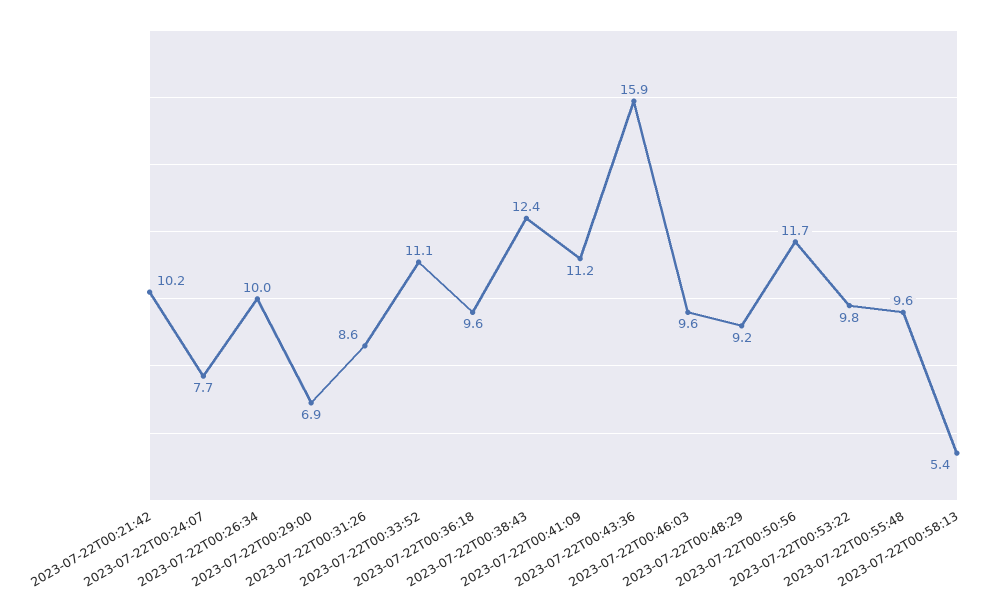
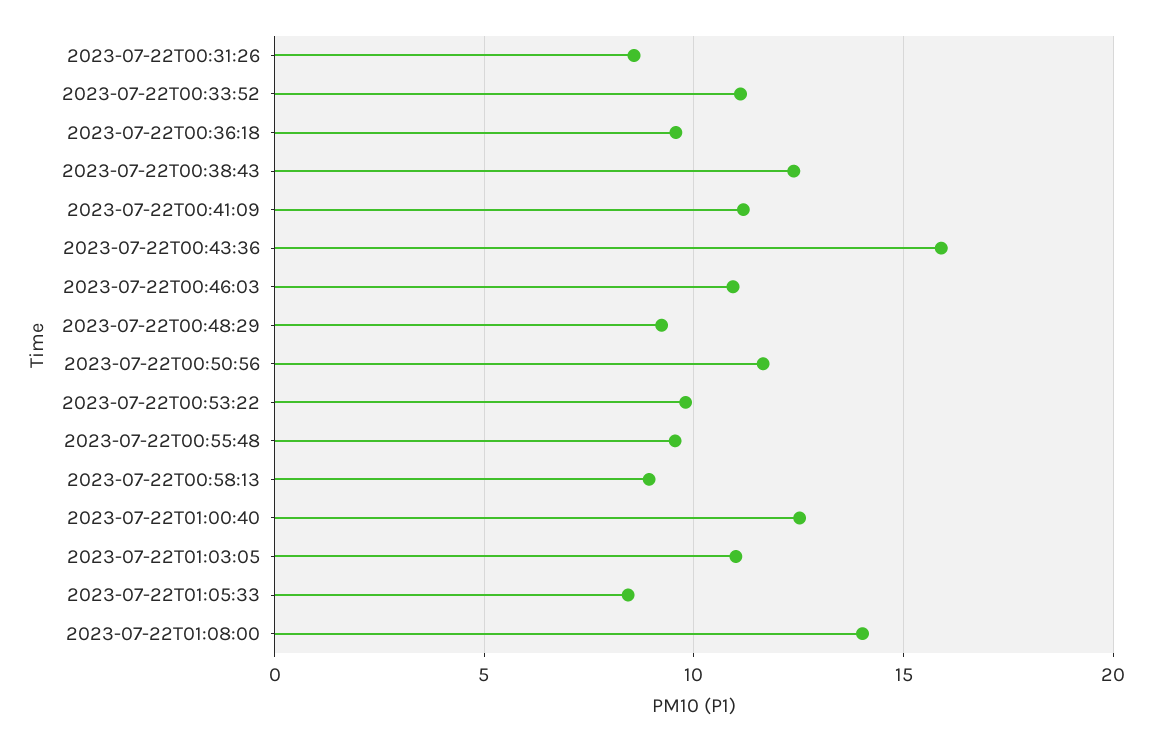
2023-07-22T00:21:42: 10.2 -> none
2023-07-22T00:24:07: 7.7 -> none
2023-07-22T00:26:34: 10 -> none
2023-07-22T00:29:00: 6.9 -> none
2023-07-22T00:46:03: 9.6 -> 11
2023-07-22T00:58:13: 5.4 -> 9
2023-07-22T01:00:40: none -> 12.5
2023-07-22T01:03:05: none -> 11
2023-07-22T01:05:33: none -> 8.5
2023-07-22T01:08:00: none -> 14

